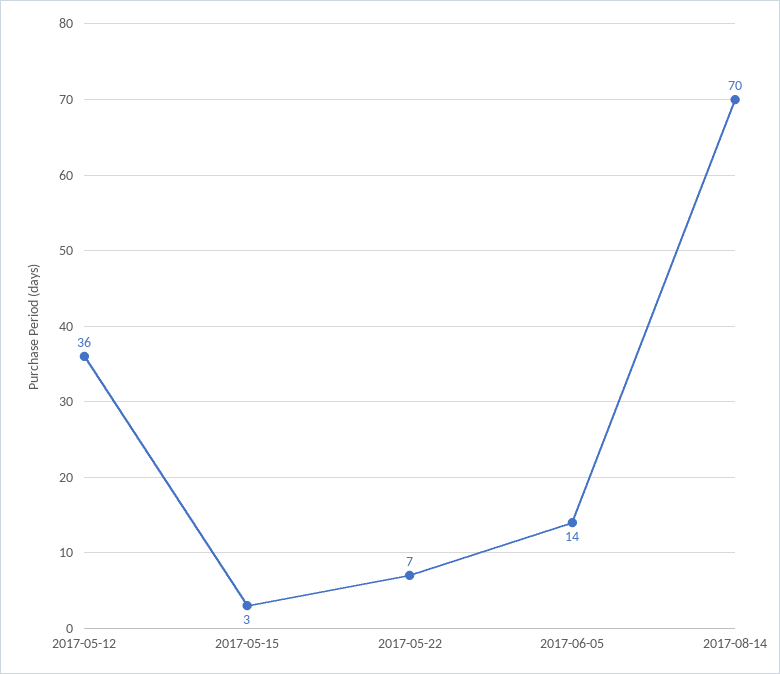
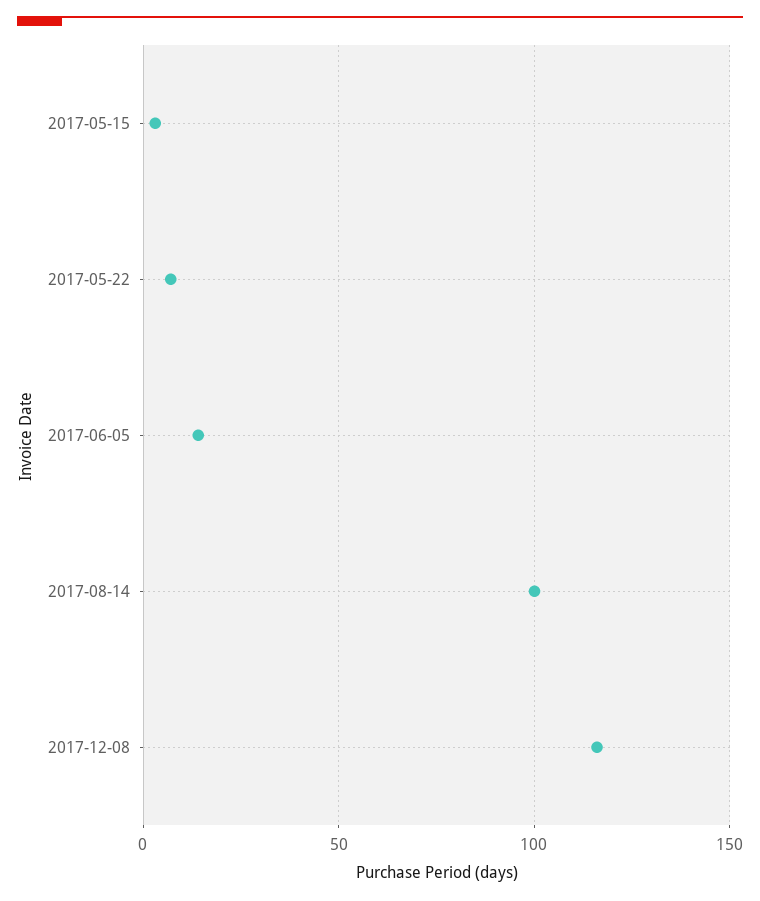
2017-05-12: 36 -> none
2017-08-14: 70 -> 100
2017-12-08: none -> 115

